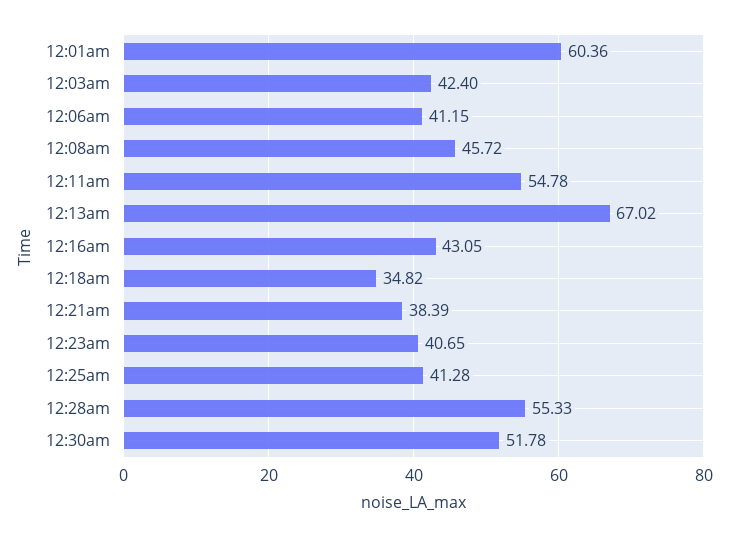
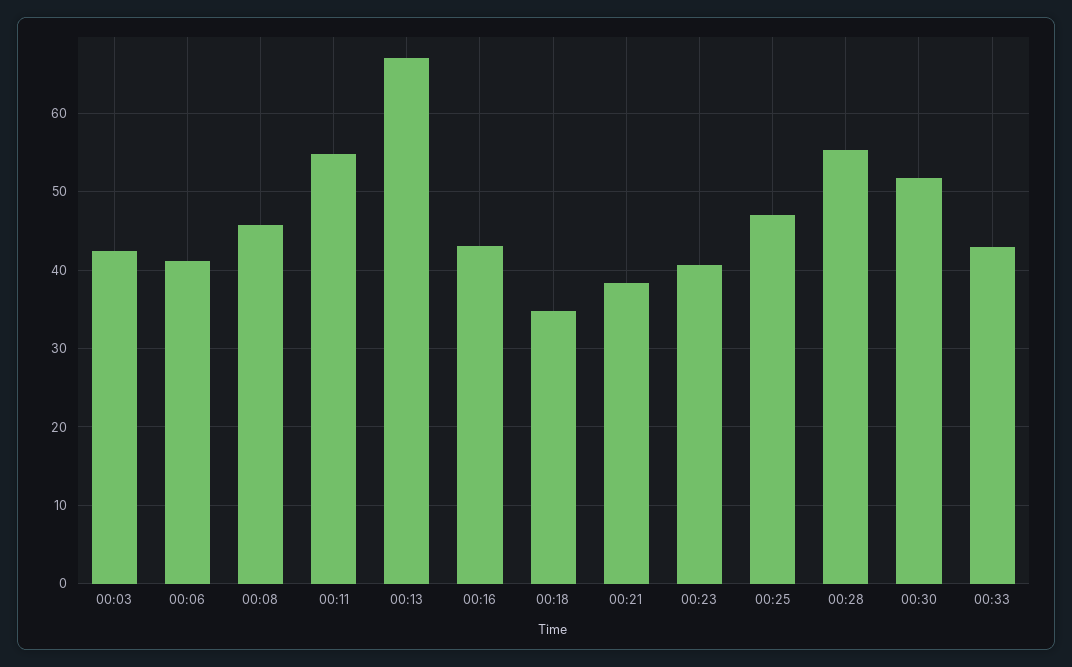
12:01am: 60.36 -> none
12:25am: 41.28 -> 47
00:33: none -> 43

